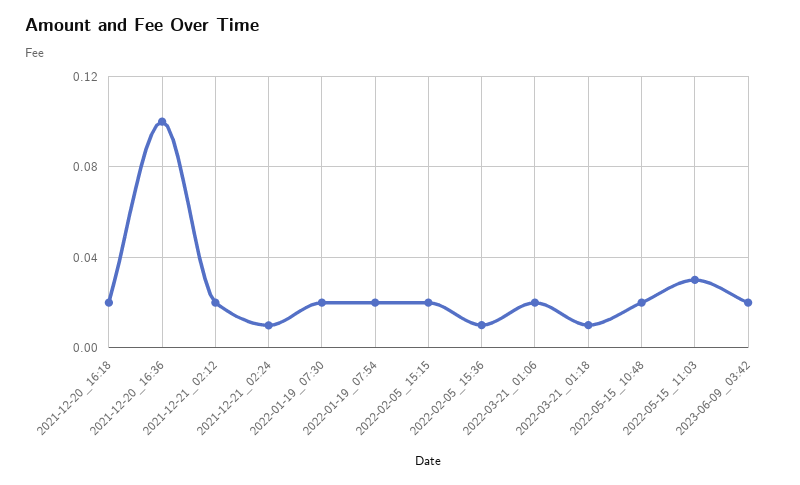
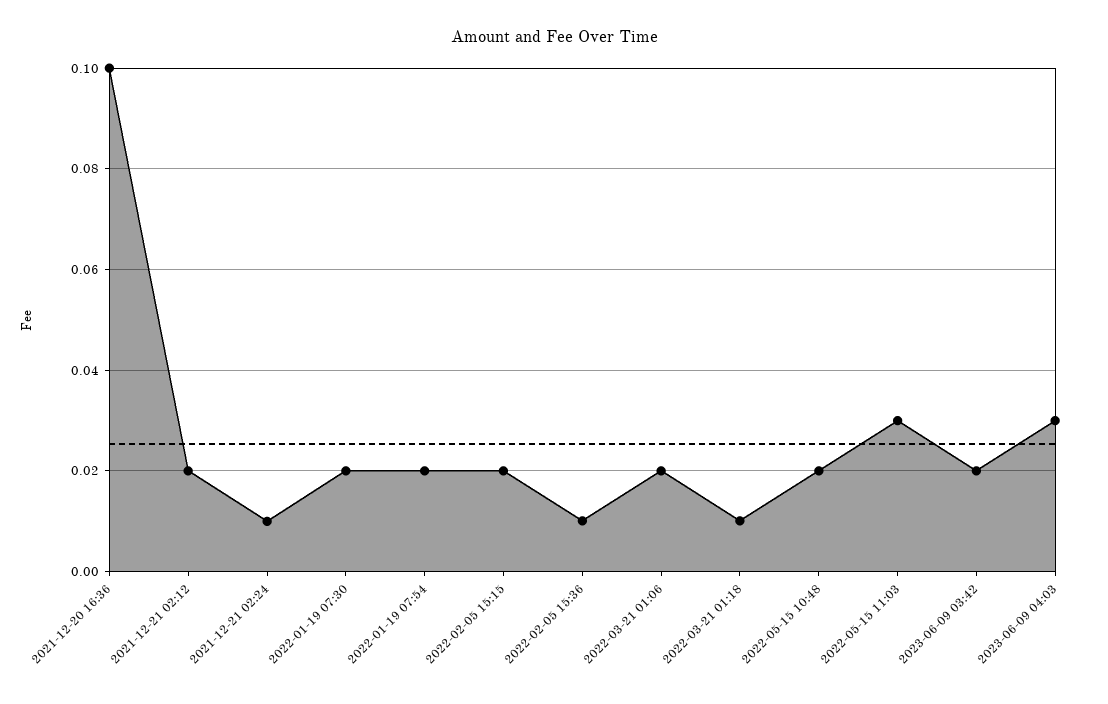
2021-12-20_16:18: 0.02 -> none
2023-06-09 04:03: none -> 0.03

